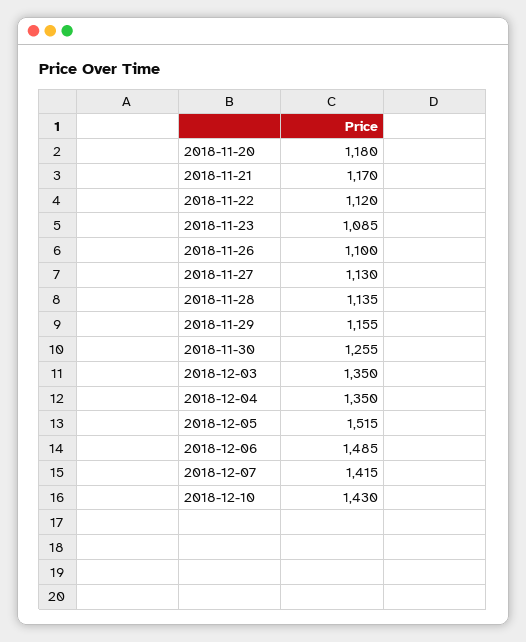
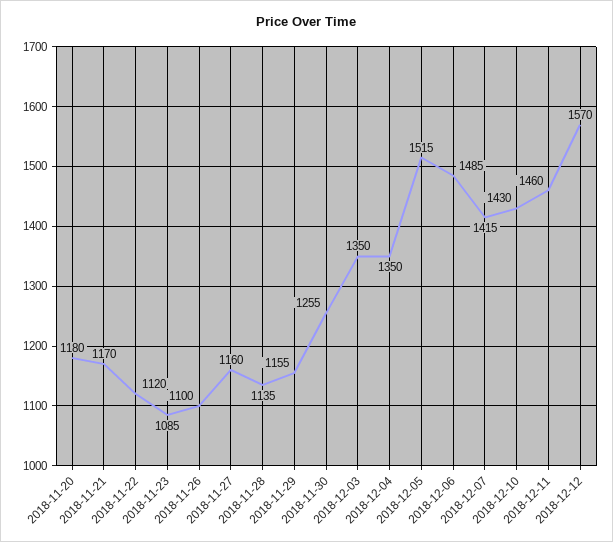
2018-11-27: 1130 -> 1160
2018-12-11: none -> 1460
2018-12-12: none -> 1570

